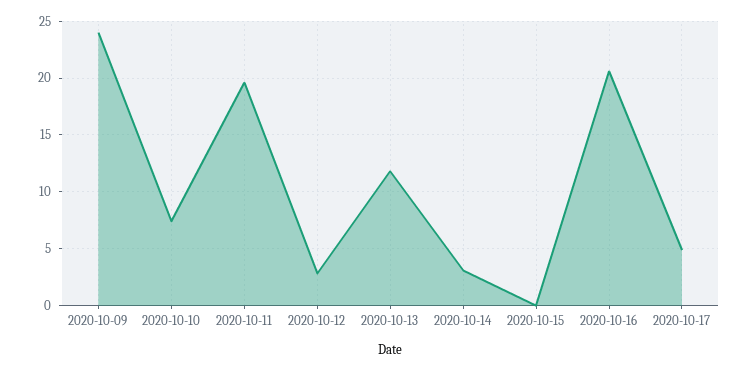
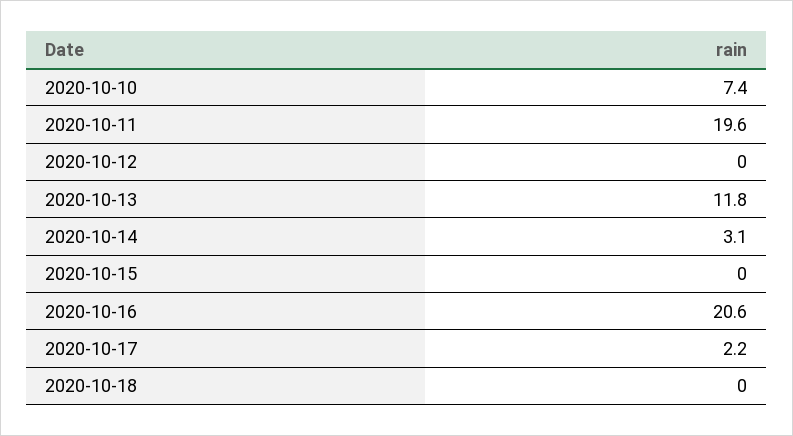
2020-10-09: 24 -> none
2020-10-12: 3 -> 0
2020-10-17: 5 -> 2.2
2020-10-18: none -> 0

